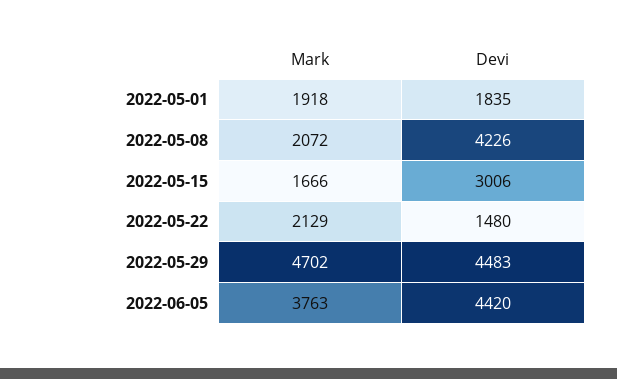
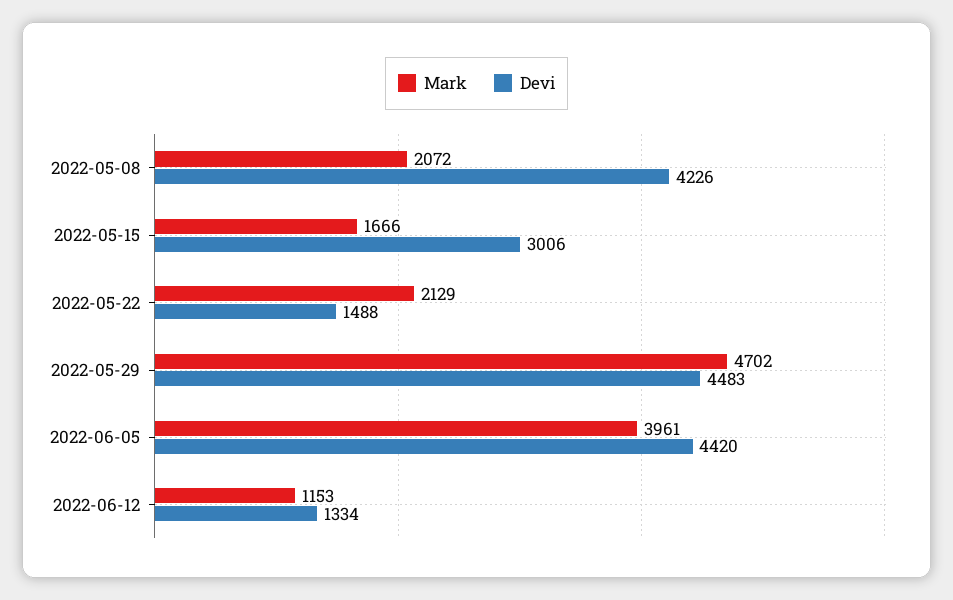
Mark, 2022-05-01: 1918 -> none
Devi, 2022-05-01: 1835 -> none
Devi, 2022-05-22: 1480 -> 1488
Mark, 2022-06-05: 3763 -> 3961
Mark, 2022-06-12: none -> 1153
Devi, 2022-06-12: none -> 1334

